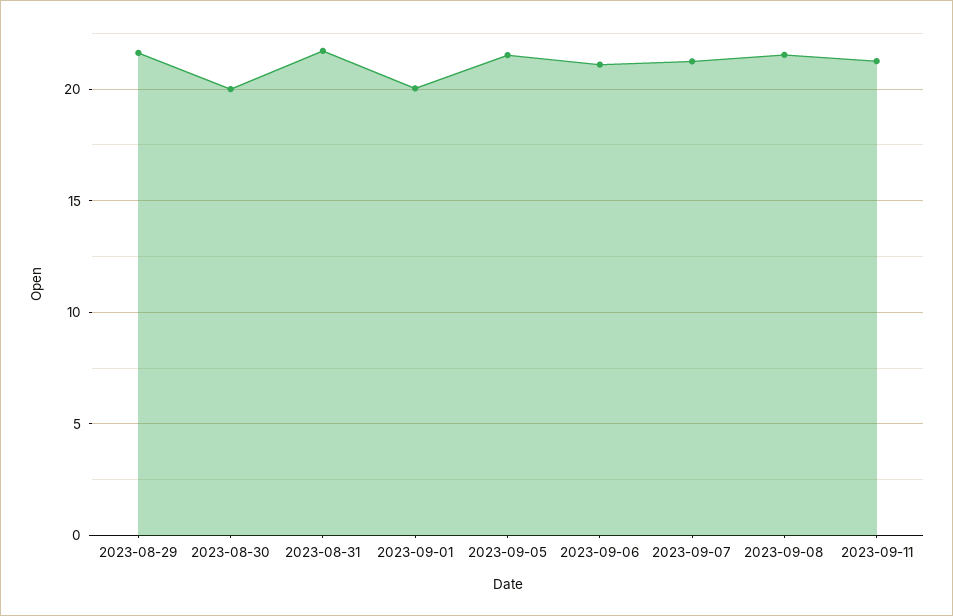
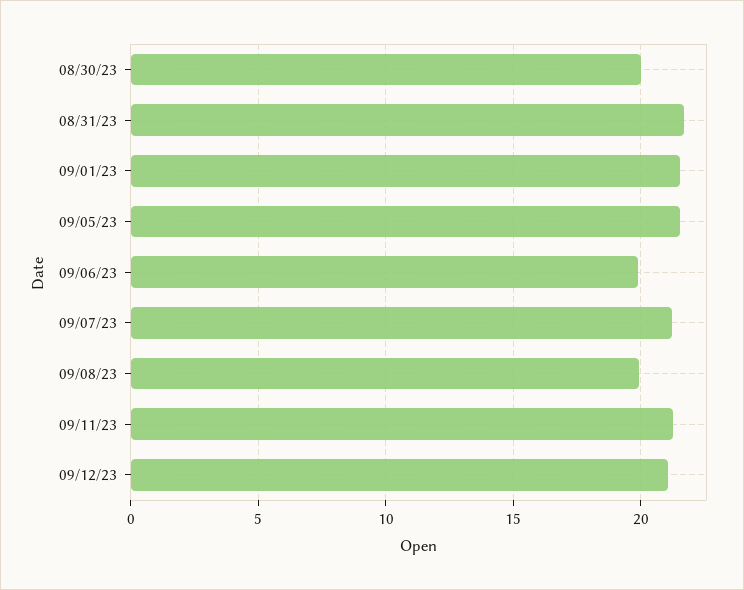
2023-08-29: 21.5 -> none
2023-09-01: 20 -> 21.5
2023-09-06: 21 -> 20
2023-09-08: 21.5 -> 20
09/12/23: none -> 21

